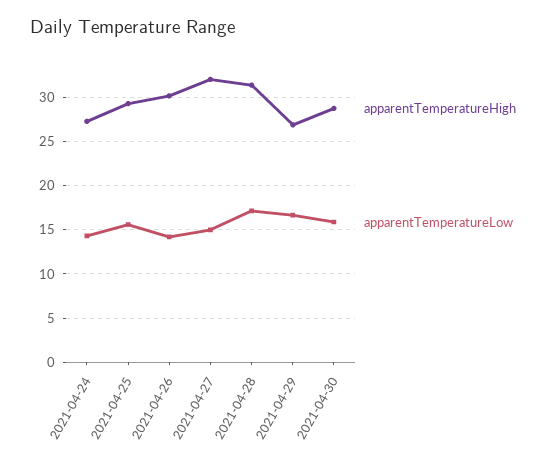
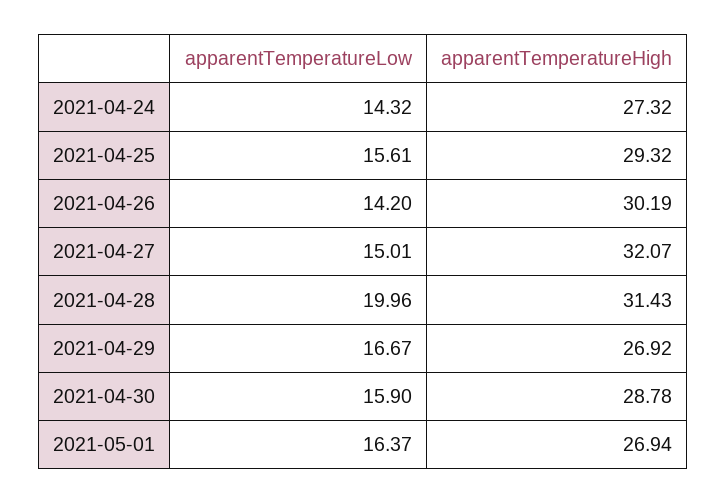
apparentTemperatureLow, 2021-04-28: 17 -> 19.96
apparentTemperatureLow, 2021-05-01: none -> 16.37
apparentTemperatureHigh, 2021-05-01: none -> 26.94

